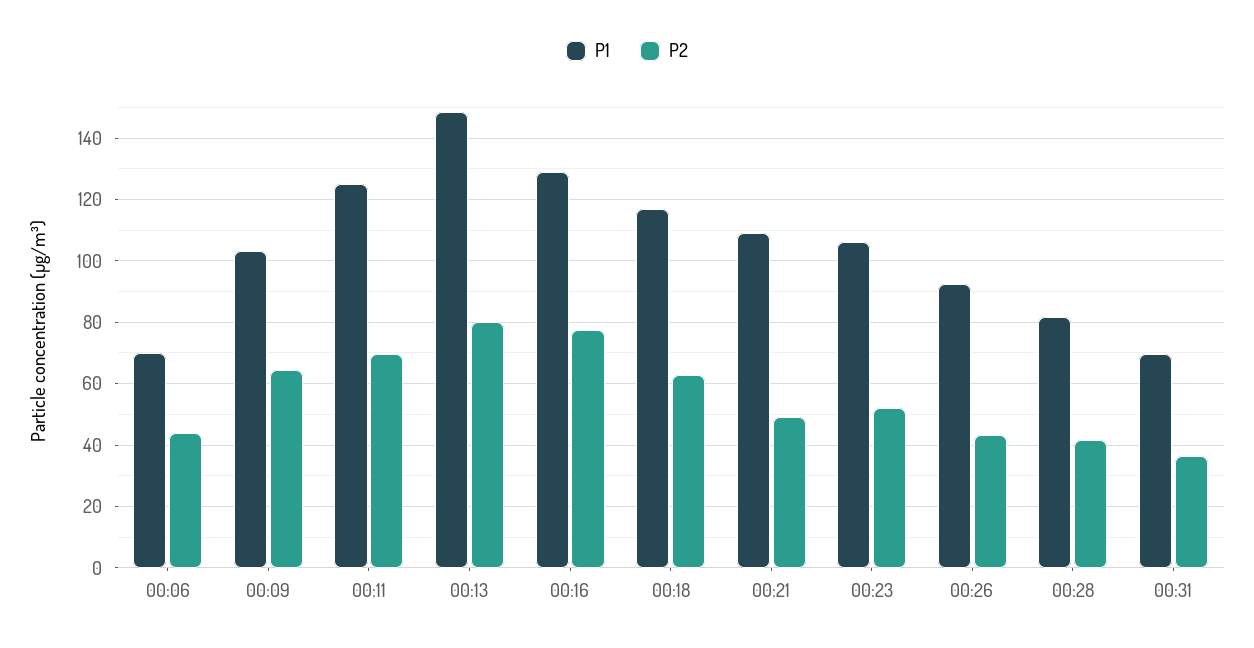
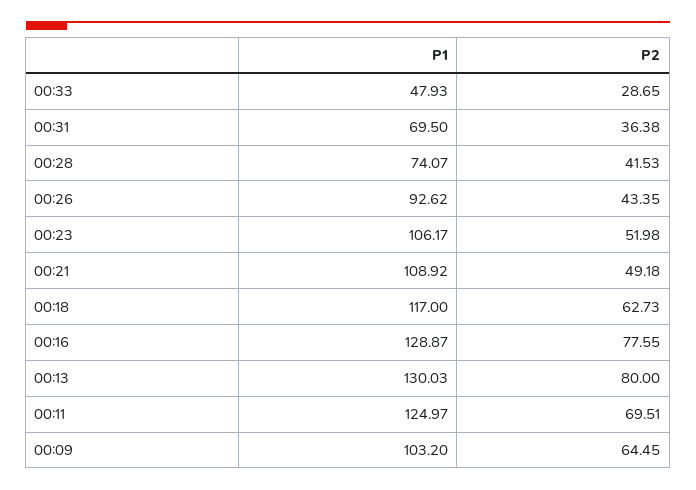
P1, 00:06: 70 -> none
P2, 00:06: 44 -> none
P1, 00:13: 148 -> 130.03
P1, 00:28: 82 -> 74.07
P1, 00:33: none -> 47.93
P2, 00:33: none -> 28.65

